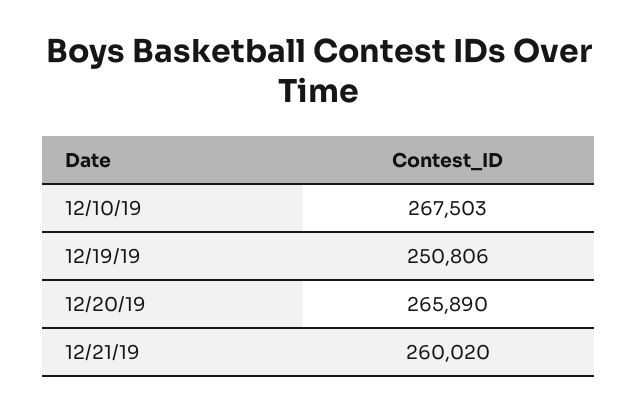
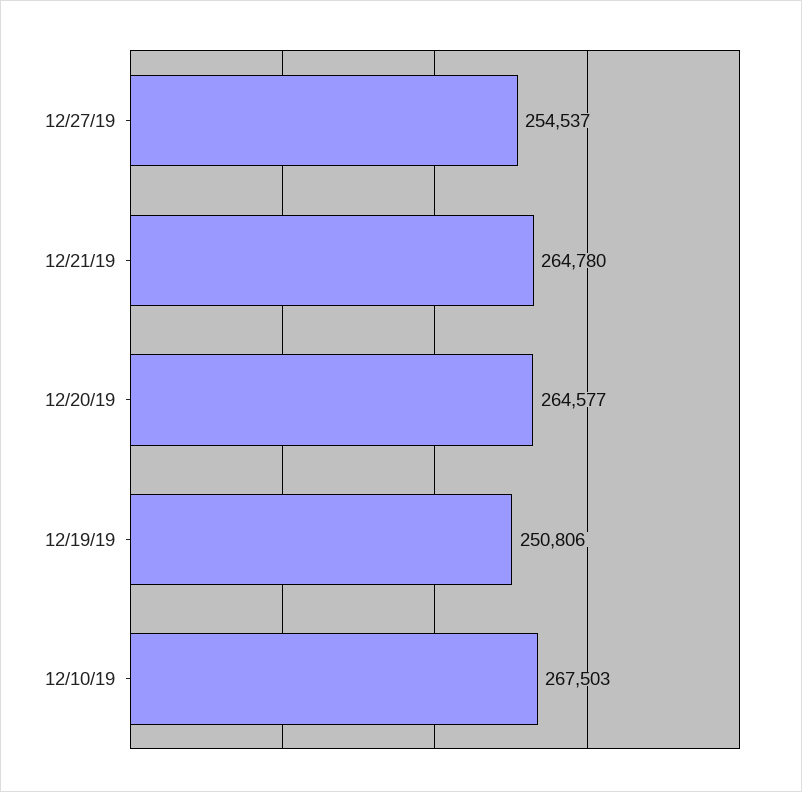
12/20/19: 265890 -> 264577
12/21/19: 260020 -> 264780
12/27/19: none -> 254537

